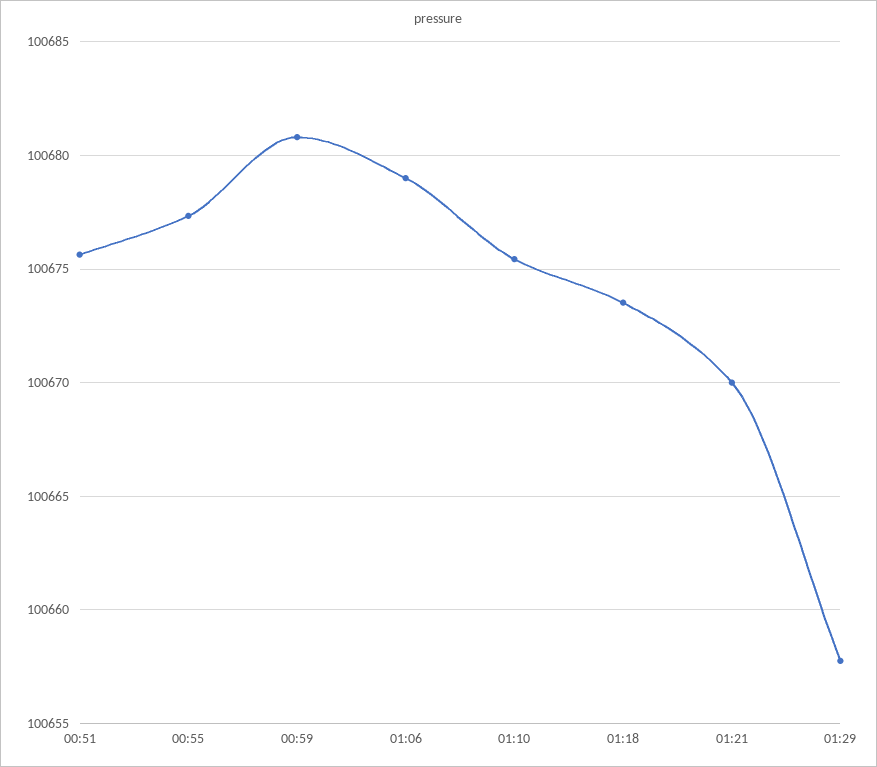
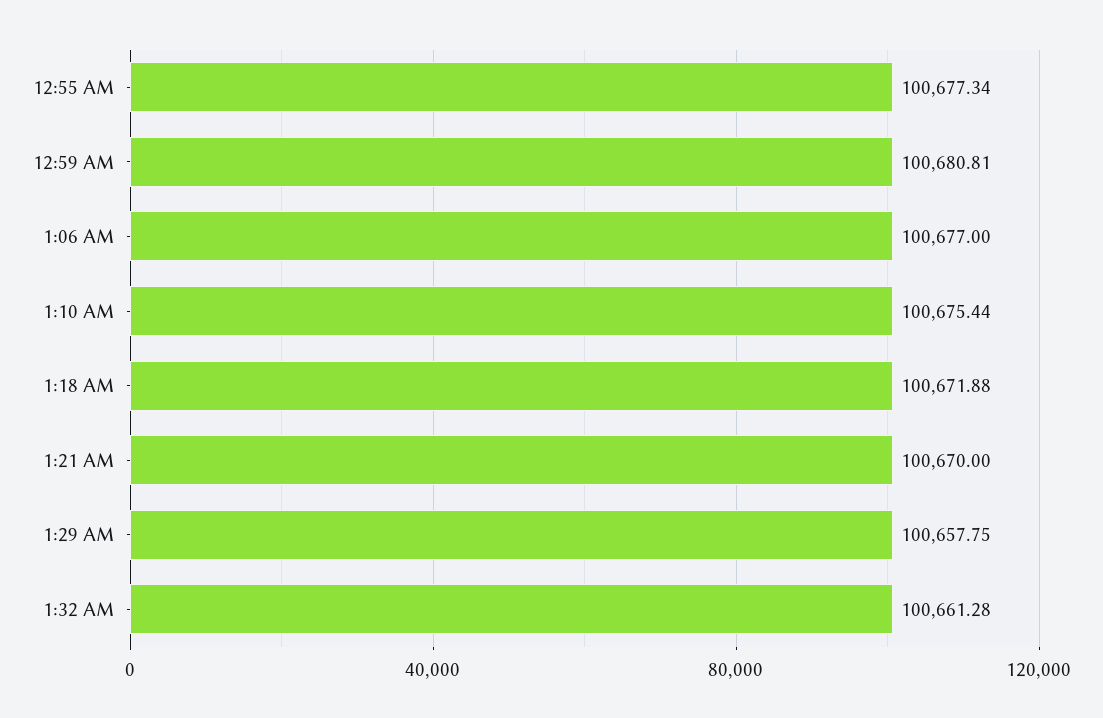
00:51: 100675.5 -> none
01:06: 100679 -> 100677
01:18: 100673.5 -> 100671.88
1:32 AM: none -> 100661.28

